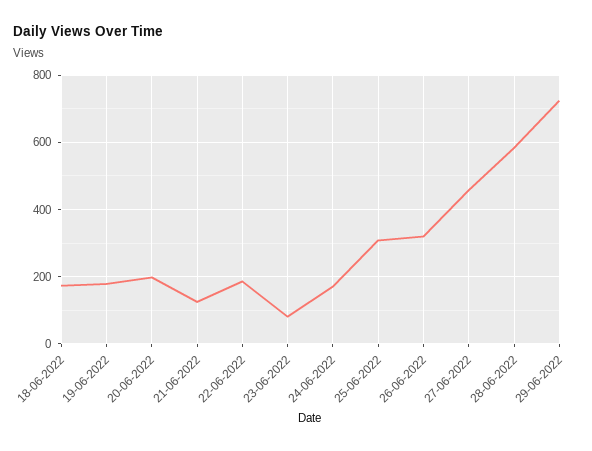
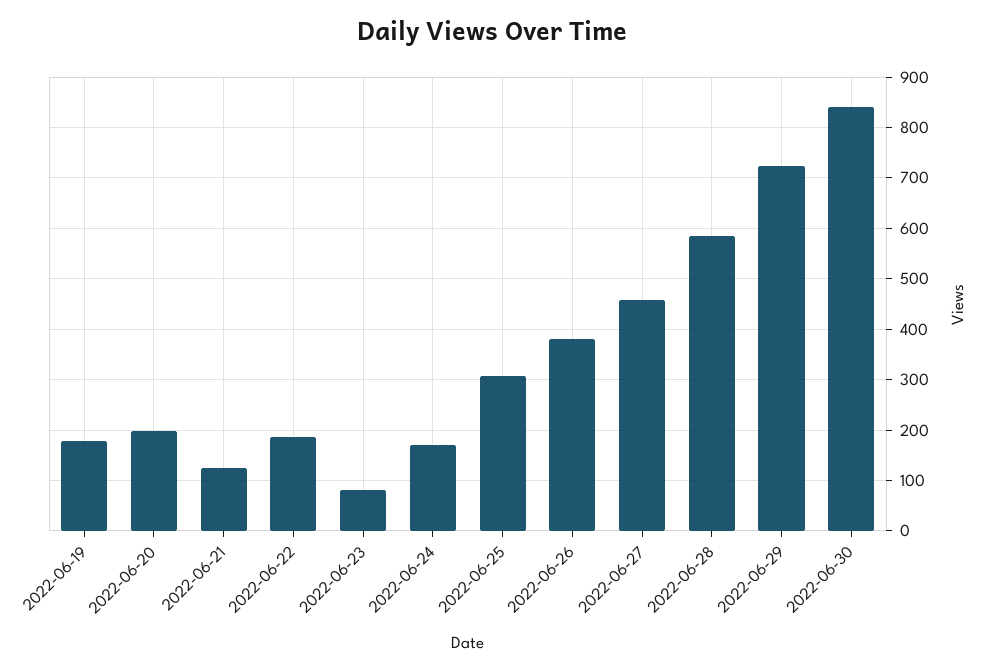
18-06-2022: 180 -> none
26-06-2022: 320 -> 380
2022-06-30: none -> 840

